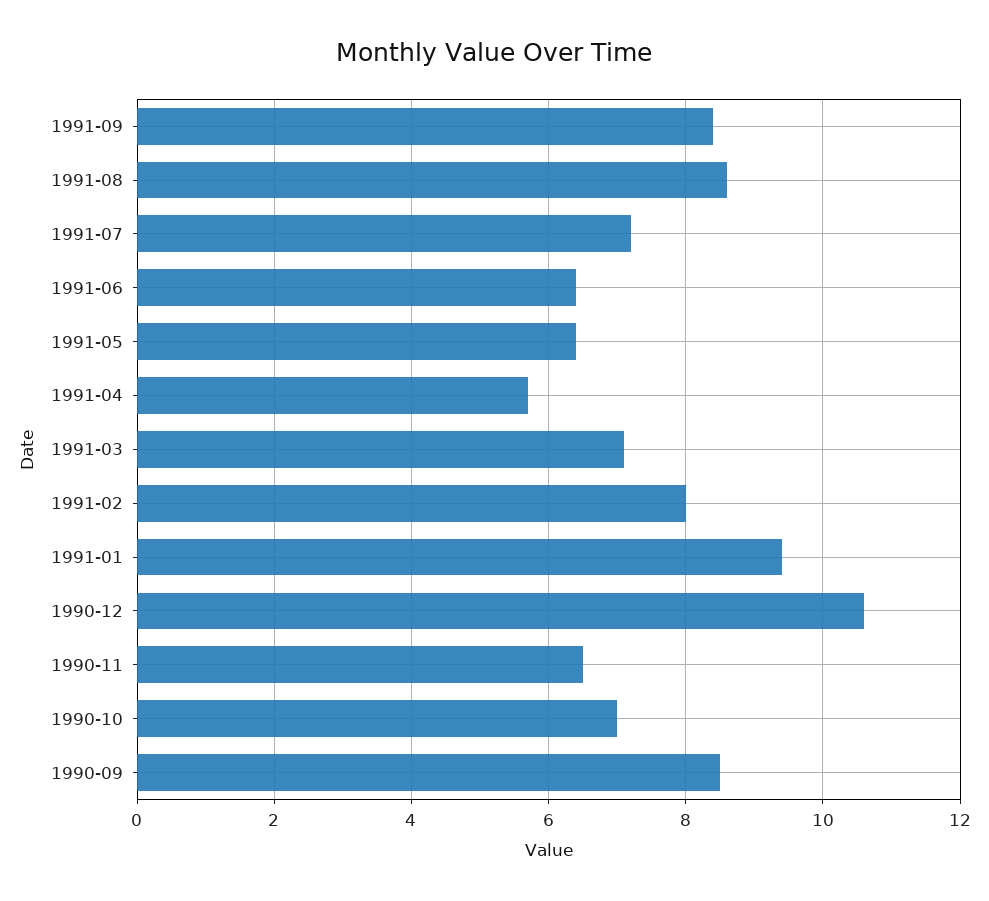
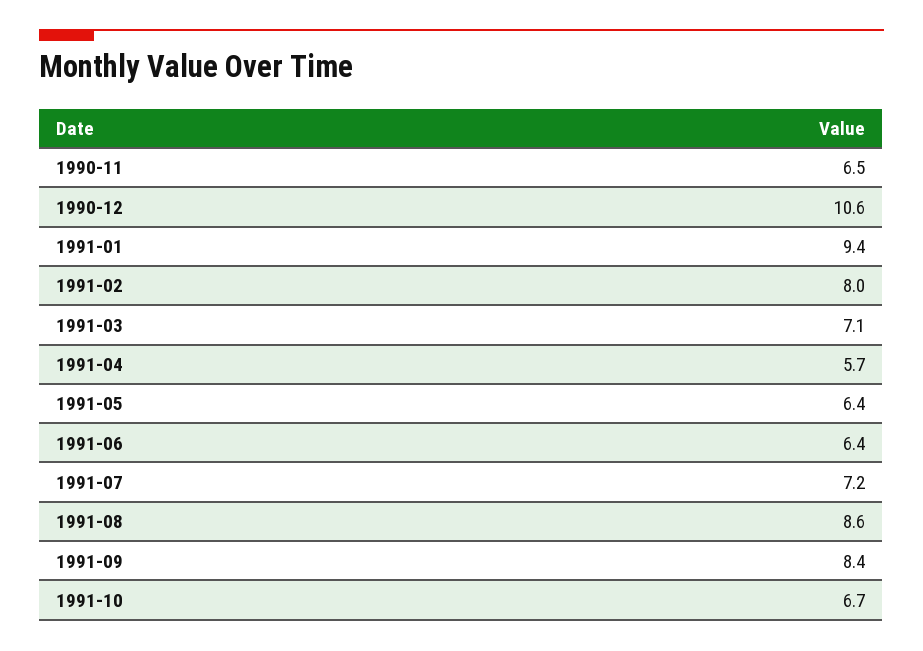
1990-10: 7 -> none
1990-09: 8.5 -> none
1991-10: none -> 6.7

